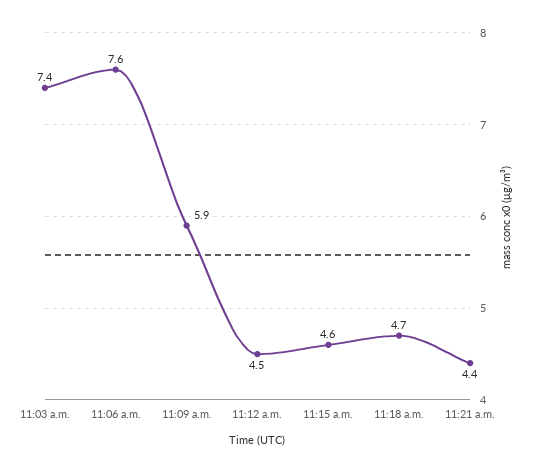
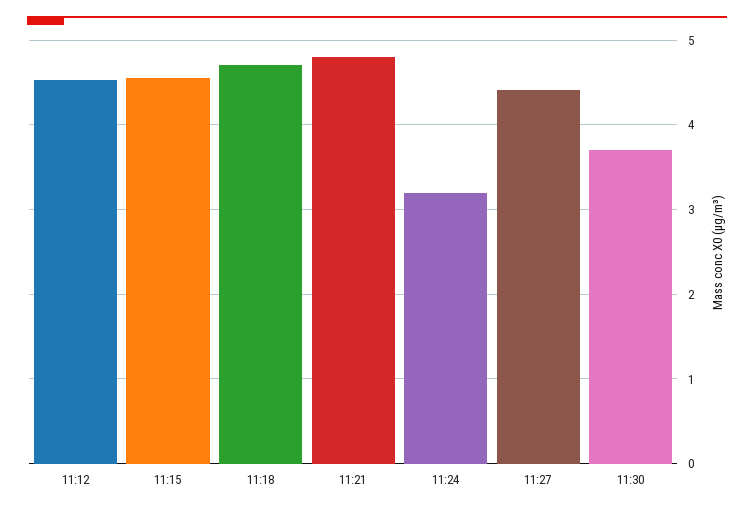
11:03 a.m.: 7.4 -> none
11:06 a.m.: 7.6 -> none
11:09 a.m.: 5.9 -> none
11:21 a.m.: 4.4 -> 4.8
11:24: none -> 3.2
11:27: none -> 4.4
11:30: none -> 3.7

